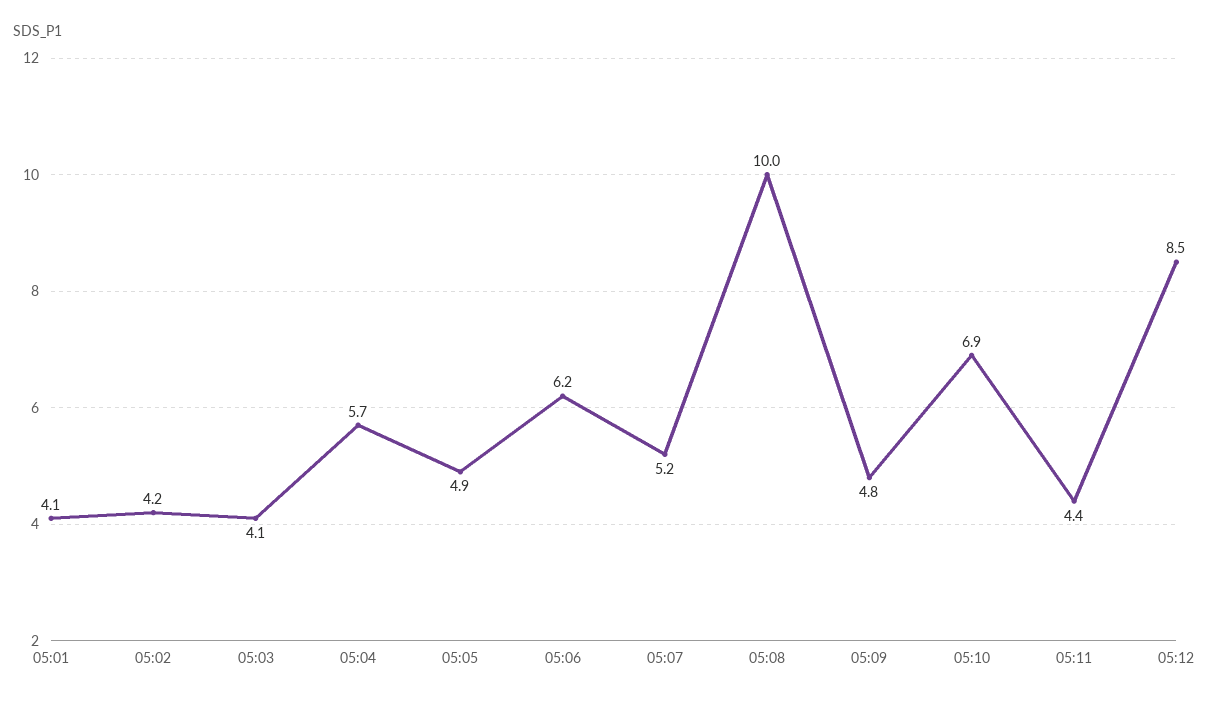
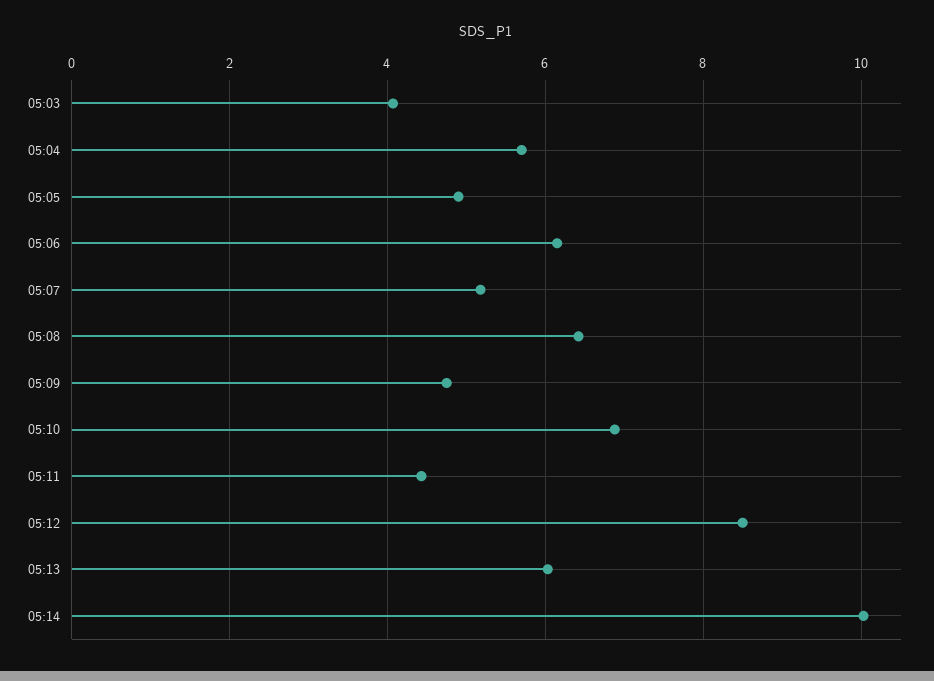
05:01: 4.1 -> none
05:02: 4.2 -> none
05:08: 10 -> 6.4
05:13: none -> 6
05:14: none -> 10

